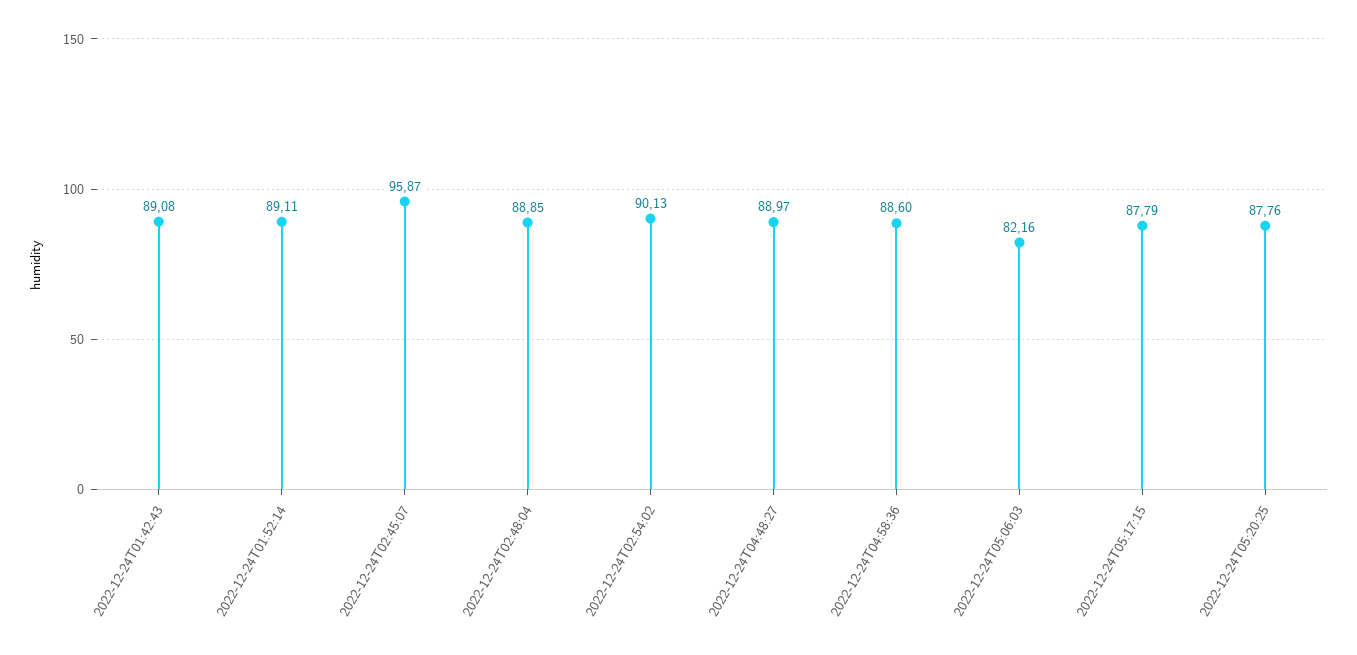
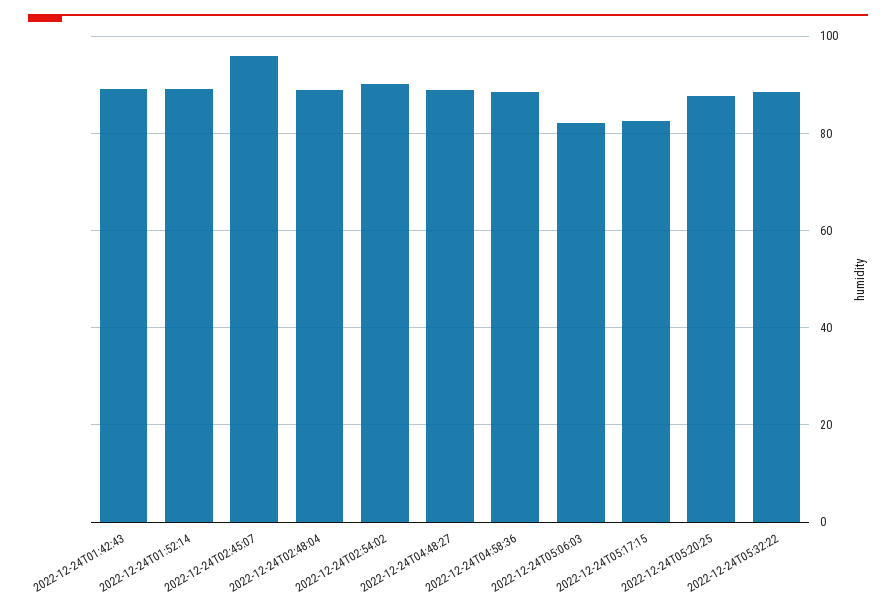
2022-12-24T05:17:15: 87.79 -> 82
2022-12-24T05:32:22: none -> 88

